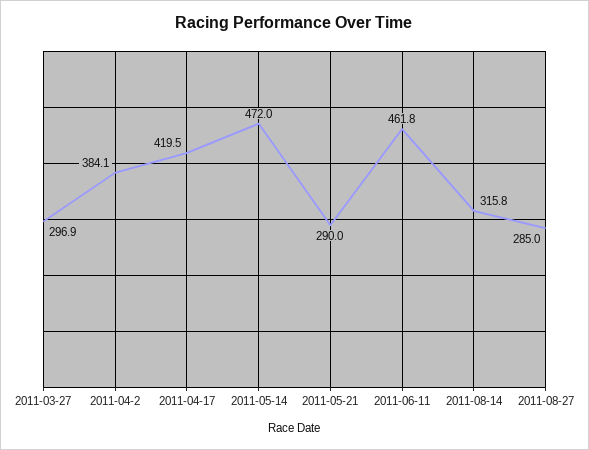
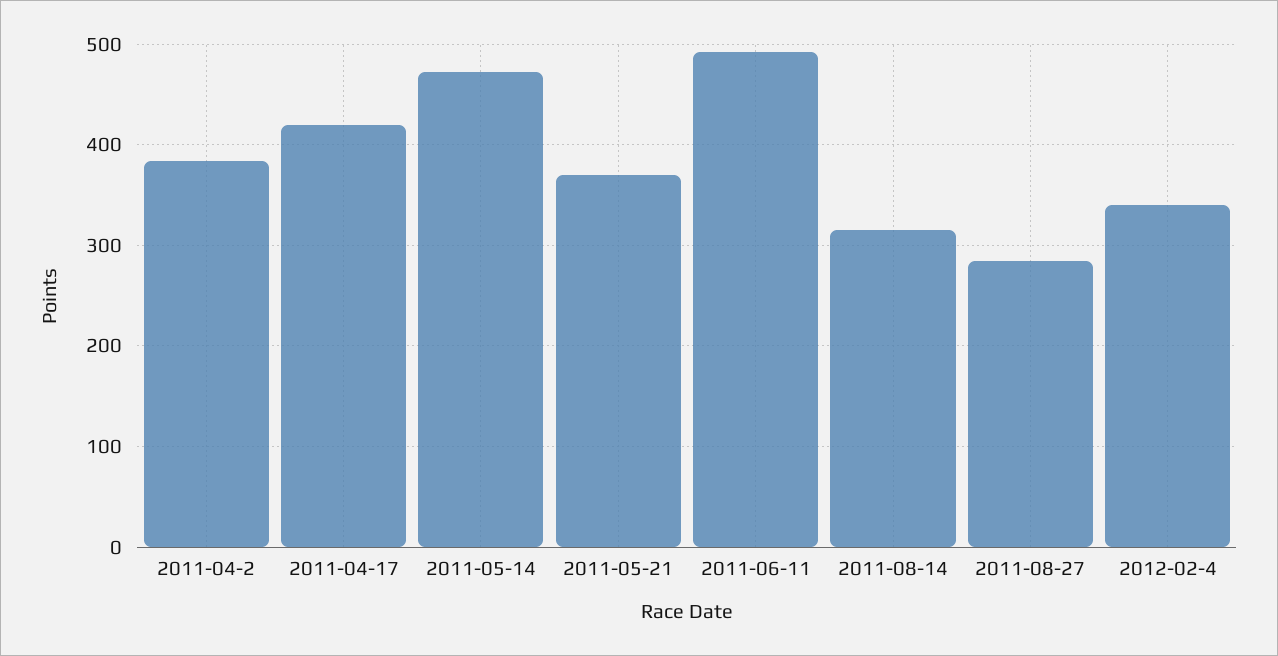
2011-03-27: 296.9 -> none
2011-05-21: 290 -> 370
2011-06-11: 461.8 -> 490
2012-02-4: none -> 340

